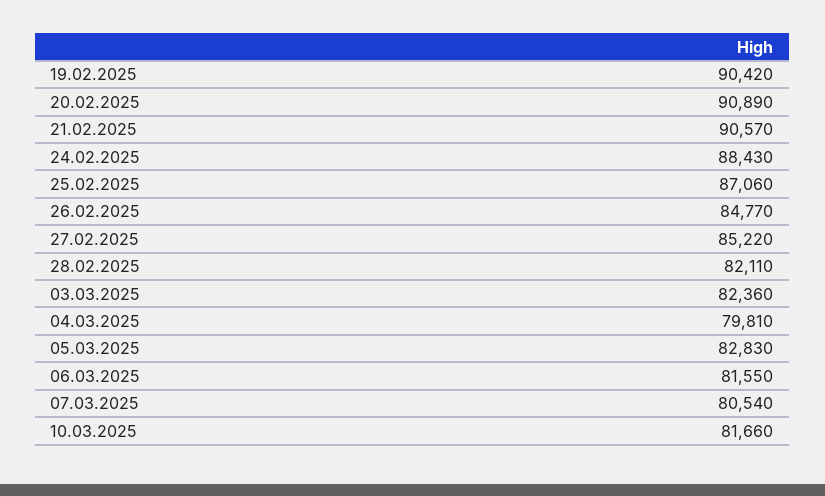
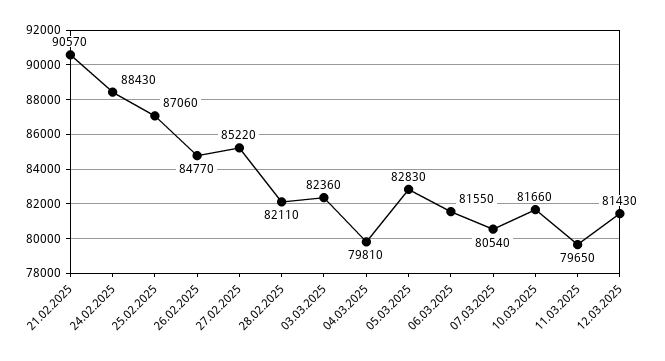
19.02.2025: 90420 -> none
20.02.2025: 90890 -> none
11.03.2025: none -> 79650
12.03.2025: none -> 81430

